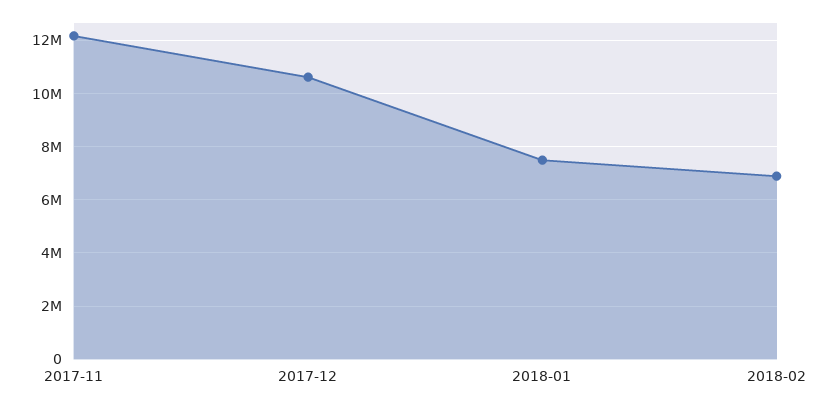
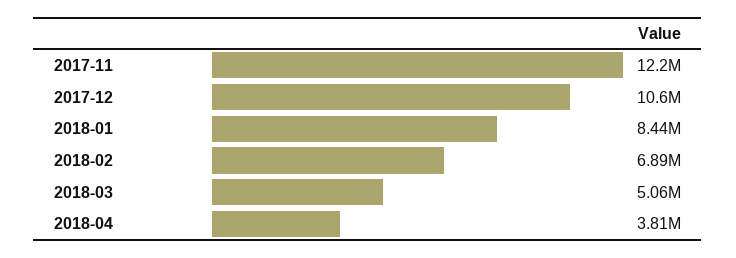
2018-01: 7500000 -> 8440000
2018-03: none -> 5060000
2018-04: none -> 3810000

